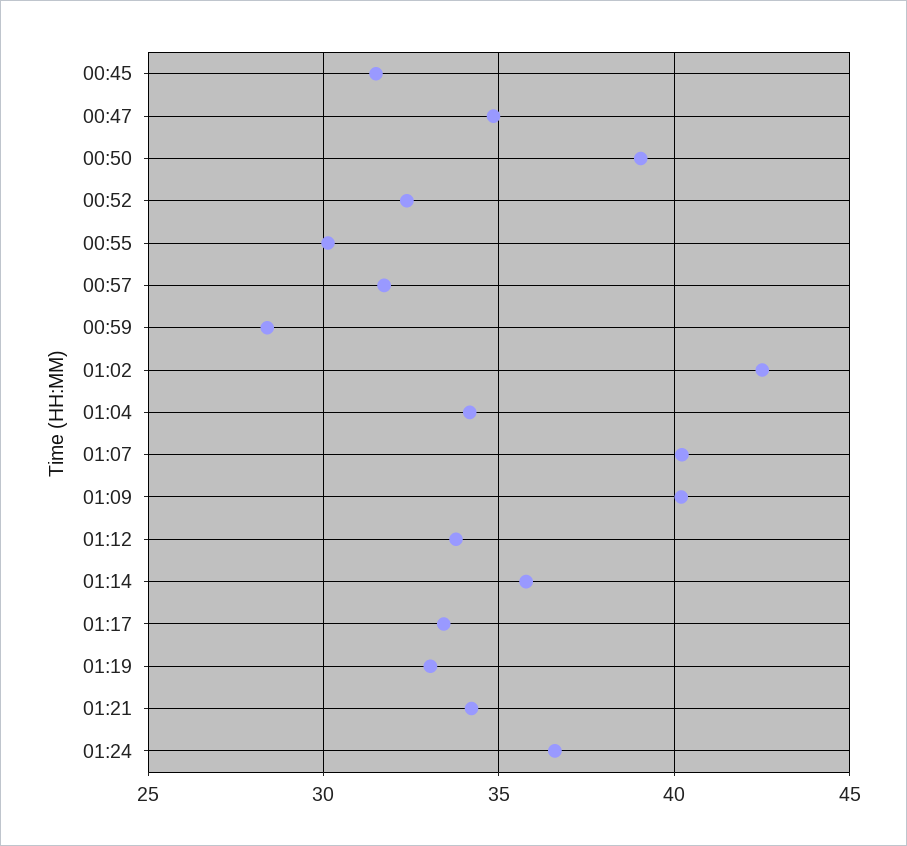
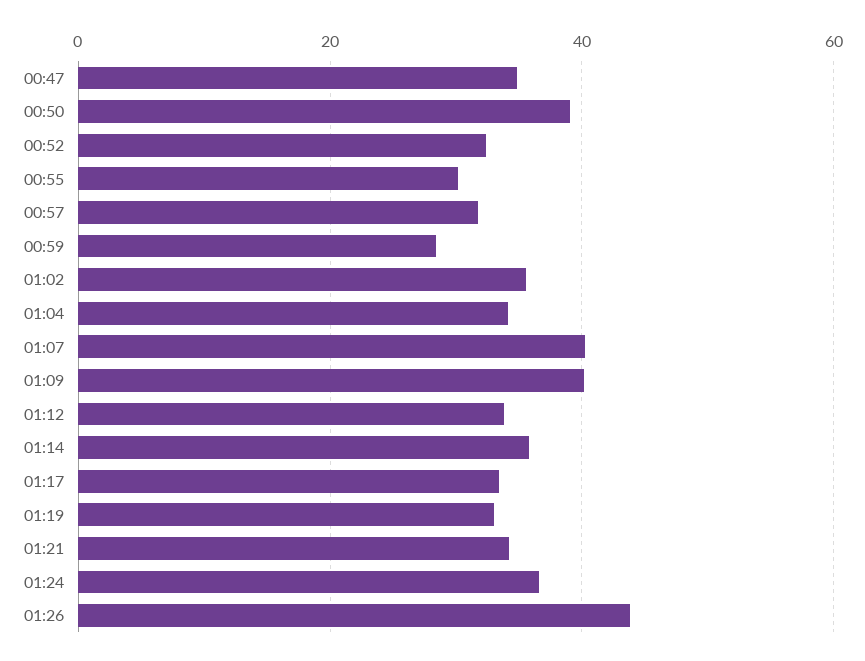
00:45: 31.5 -> none
01:02: 42.5 -> 36
01:26: none -> 44

